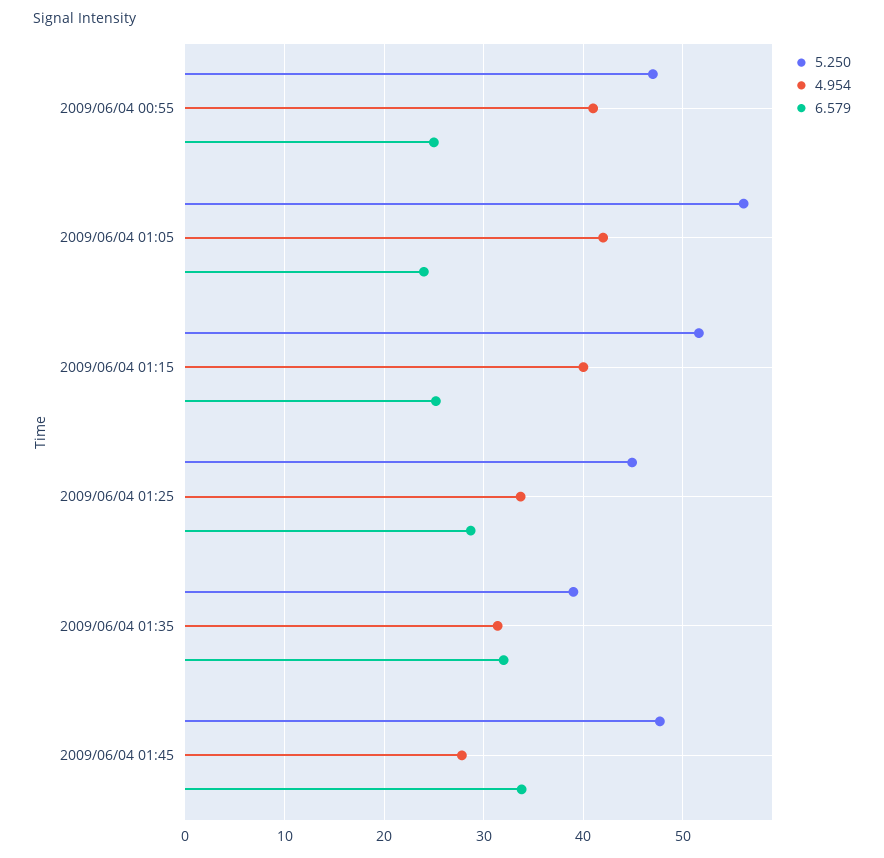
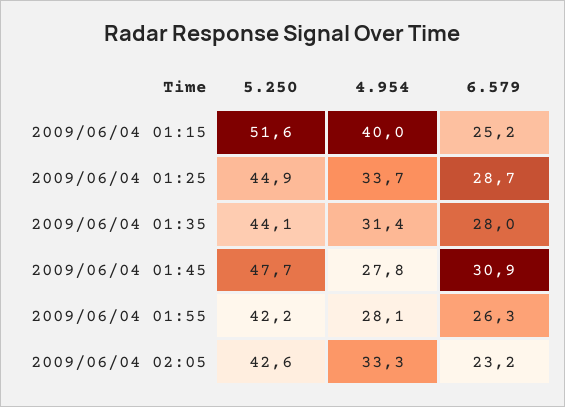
5.250, 2009/06/04 00:55: 47 -> none
4.954, 2009/06/04 00:55: 41 -> none
6.579, 2009/06/04 00:55: 25 -> none
5.250, 2009/06/04 01:05: 56 -> none
4.954, 2009/06/04 01:05: 42 -> none
6.579, 2009/06/04 01:05: 24 -> none
5.250, 2009/06/04 01:35: 39 -> 44.1
6.579, 2009/06/04 01:35: 32 -> 28
6.579, 2009/06/04 01:45: 34 -> 30.9
5.250, 2009/06/04 01:55: none -> 42.2
4.954, 2009/06/04 01:55: none -> 28.1
6.579, 2009/06/04 01:55: none -> 26.3
5.250, 2009/06/04 02:05: none -> 42.6
4.954, 2009/06/04 02:05: none -> 33.3
6.579, 2009/06/04 02:05: none -> 23.2

